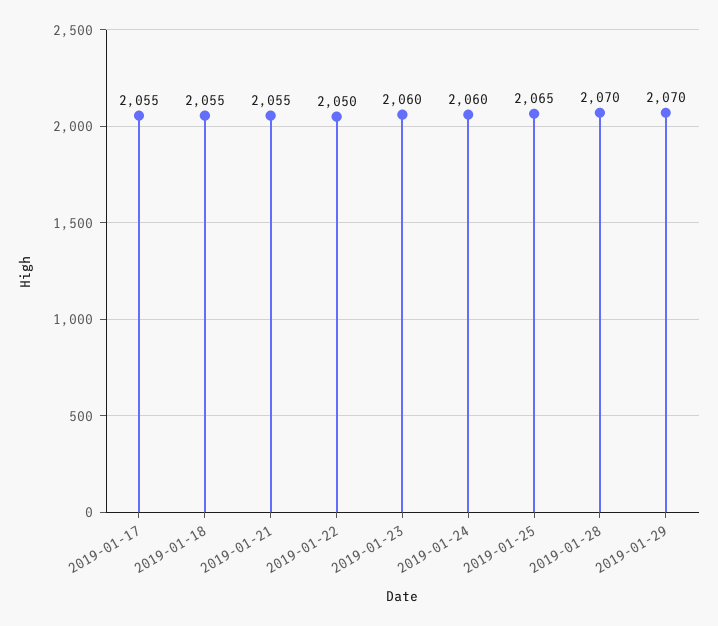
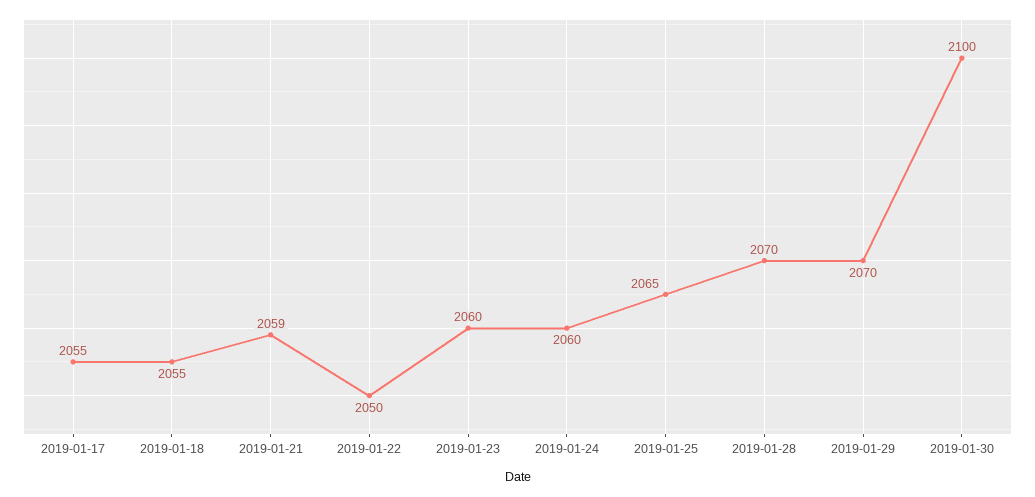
2019-01-21: 2055 -> 2059
2019-01-30: none -> 2100

